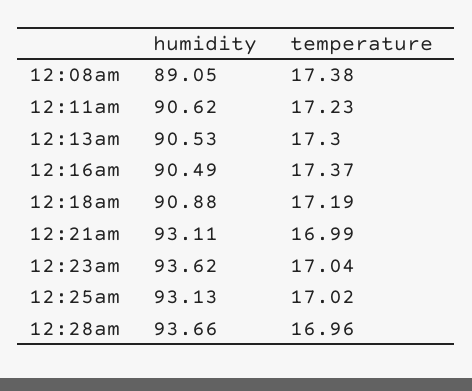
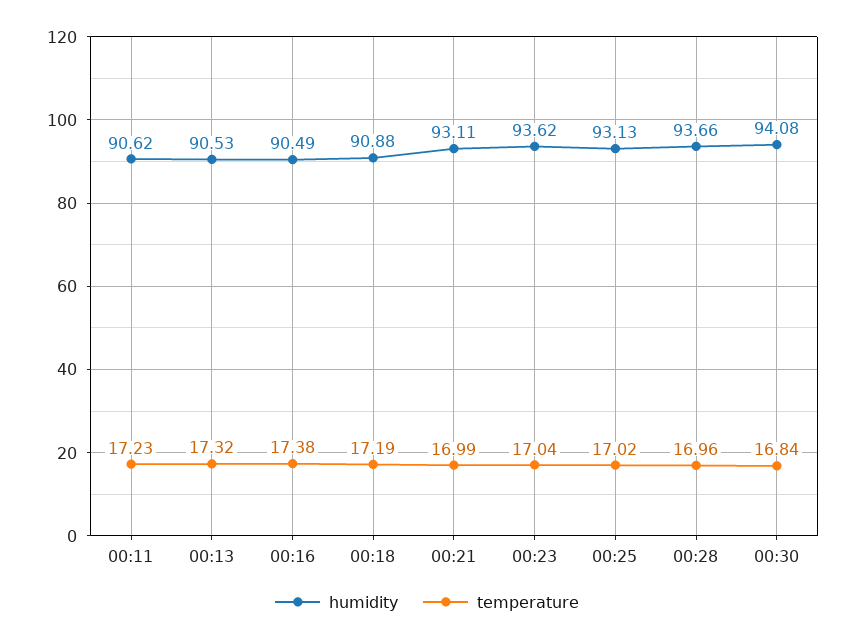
humidity, 12:08am: 89.05 -> none
temperature, 12:08am: 17.38 -> none
temperature, 12:13am: 17.3 -> 17.32
temperature, 12:16am: 17.37 -> 17.38
humidity, 00:30: none -> 94.08
temperature, 00:30: none -> 16.84

